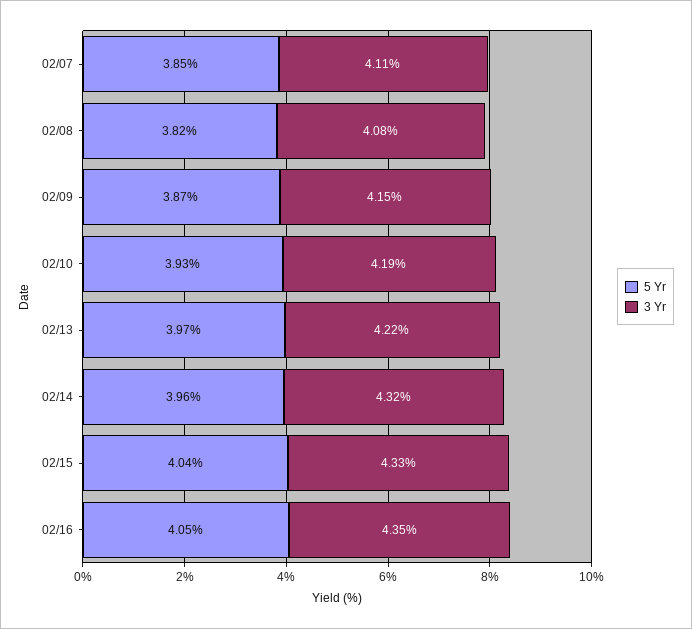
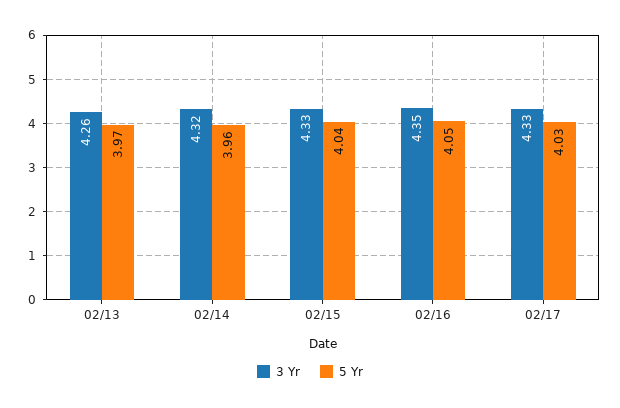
5 Yr, 02/07: 3.85 -> none
3 Yr, 02/07: 4.11 -> none
5 Yr, 02/08: 3.82 -> none
3 Yr, 02/08: 4.08 -> none
5 Yr, 02/09: 3.87 -> none
3 Yr, 02/09: 4.15 -> none
5 Yr, 02/10: 3.93 -> none
3 Yr, 02/10: 4.19 -> none
3 Yr, 02/13: 4.22 -> 4.26
3 Yr, 02/17: none -> 4.33
5 Yr, 02/17: none -> 4.03

